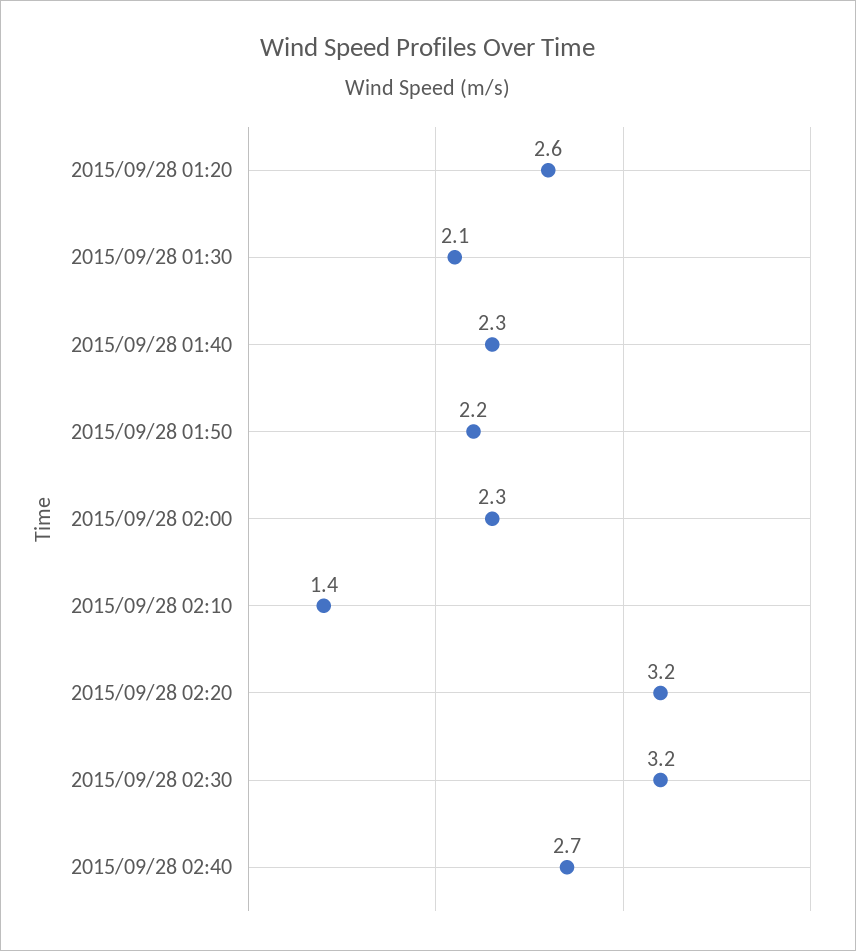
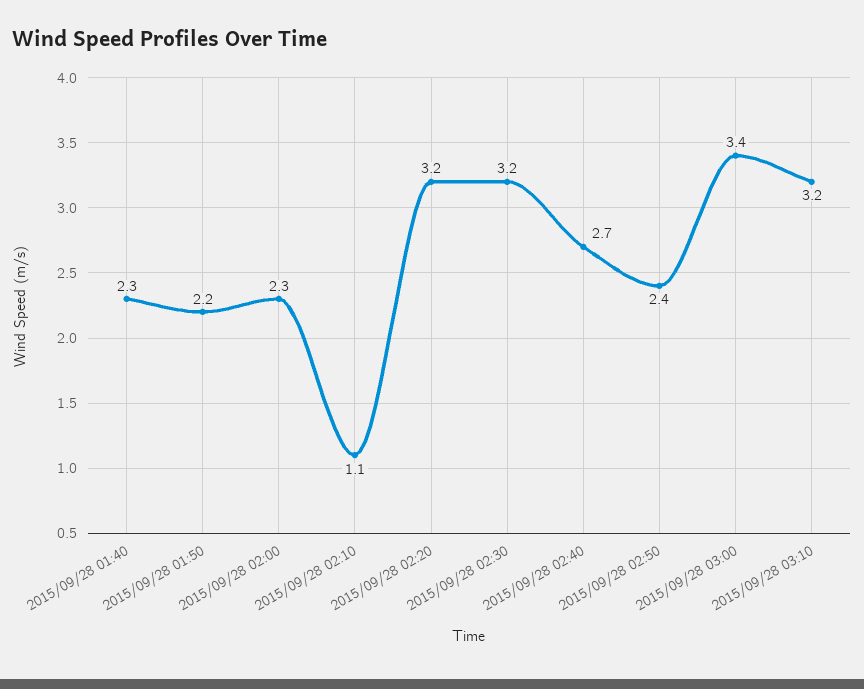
2015/09/28 01:20: 2.6 -> none
2015/09/28 01:30: 2.1 -> none
2015/09/28 02:10: 1.4 -> 1.1
2015/09/28 02:50: none -> 2.4
2015/09/28 03:00: none -> 3.4
2015/09/28 03:10: none -> 3.2

